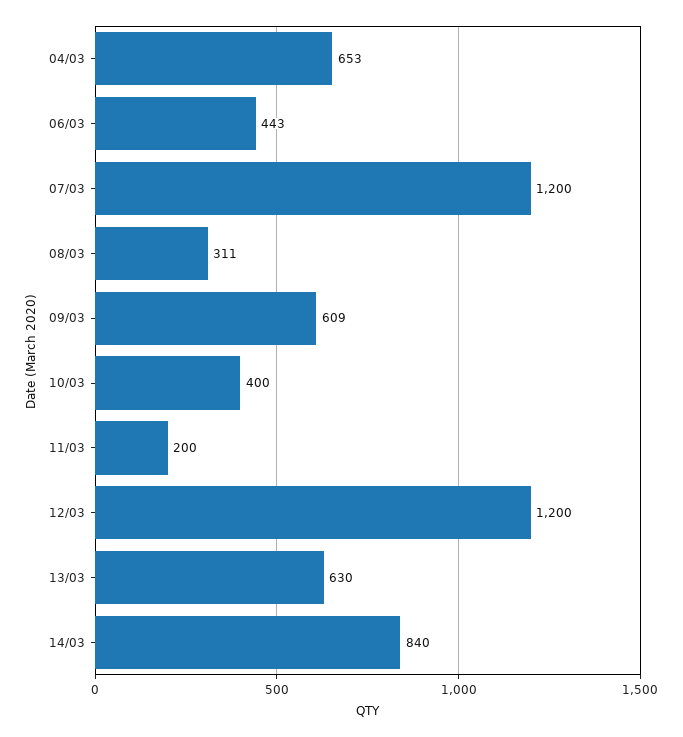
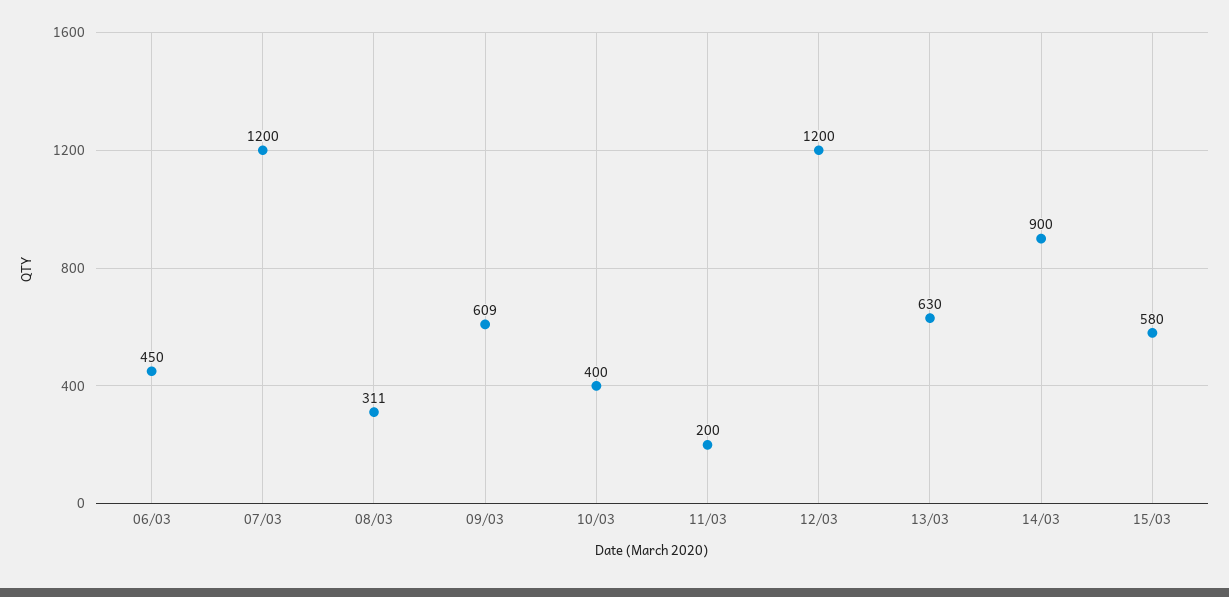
04/03: 653 -> none
06/03: 443 -> 450
14/03: 840 -> 900
15/03: none -> 580

